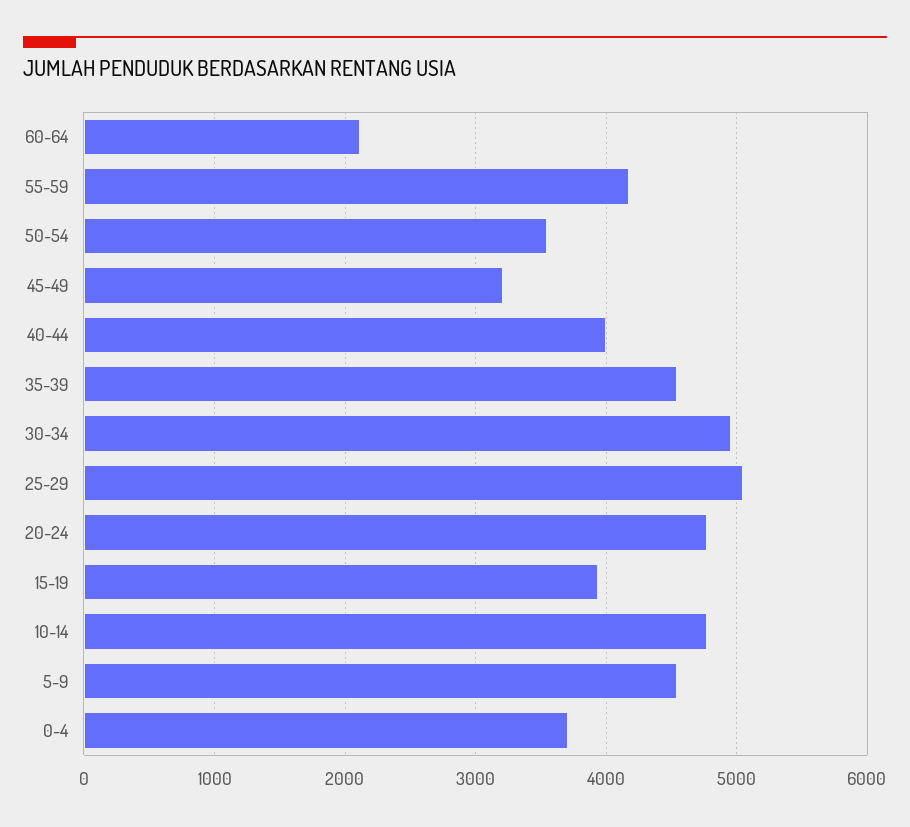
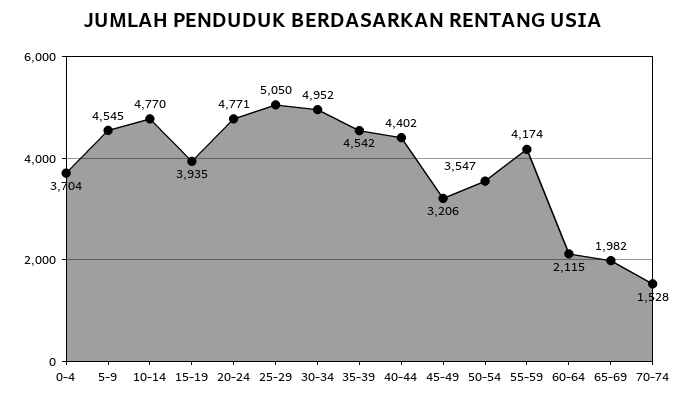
40-44: 4000 -> 4402
65-69: none -> 1982
70-74: none -> 1528

